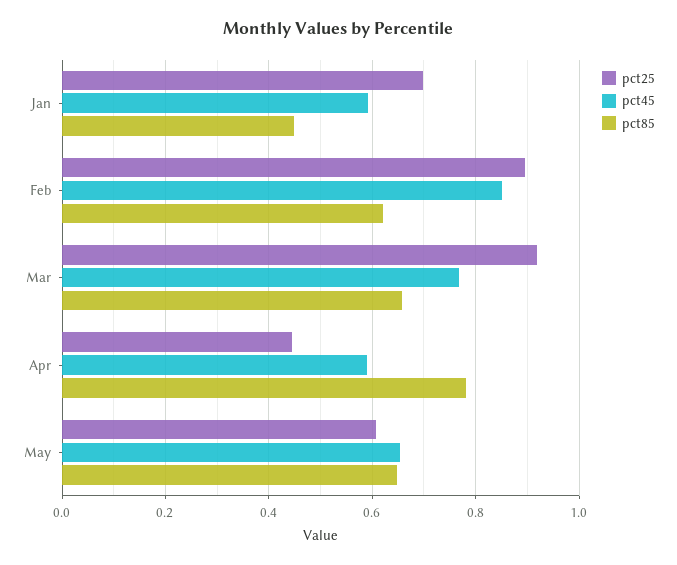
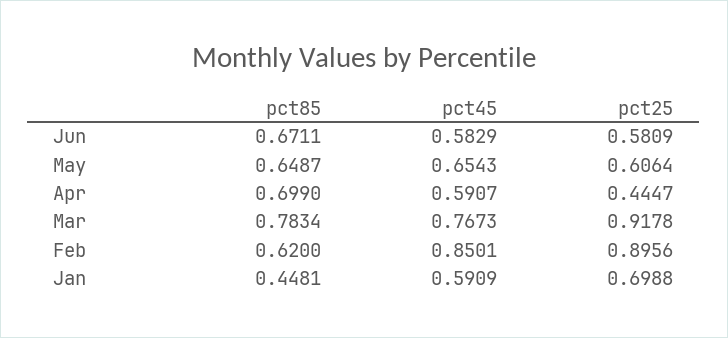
pct85, Mar: 0.66 -> 0.7834
pct85, Apr: 0.78 -> 0.699
pct85, Jun: none -> 0.6711
pct45, Jun: none -> 0.5829
pct25, Jun: none -> 0.5809

